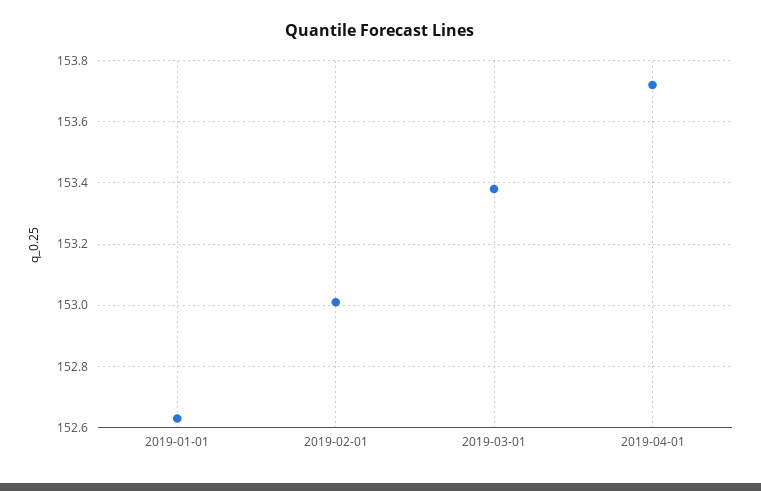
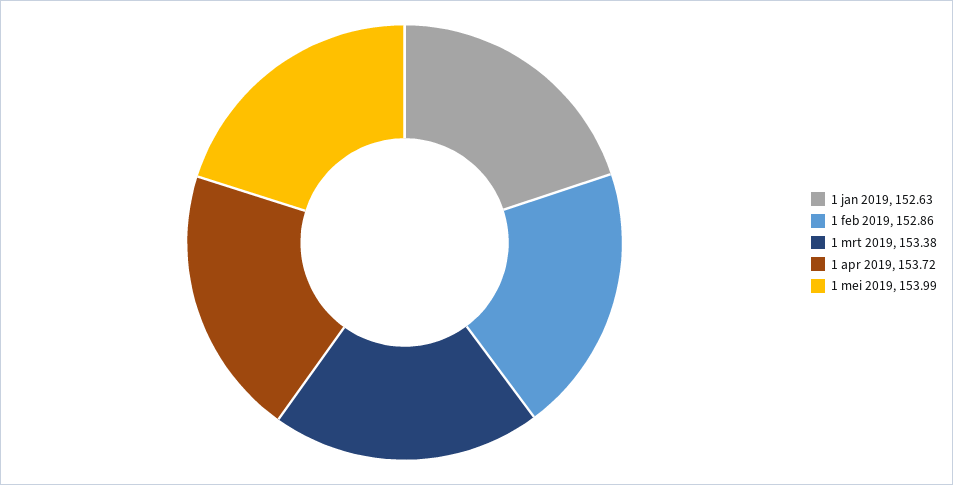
2019-02-01: 153 -> 152.86
1 mei 2019: none -> 153.99

